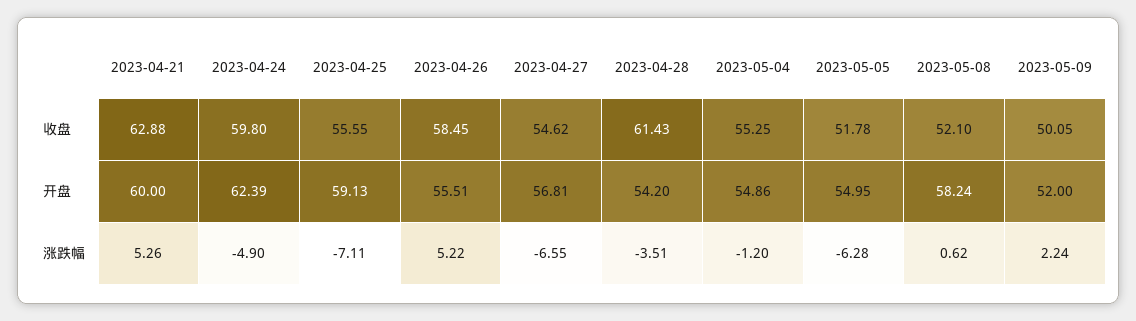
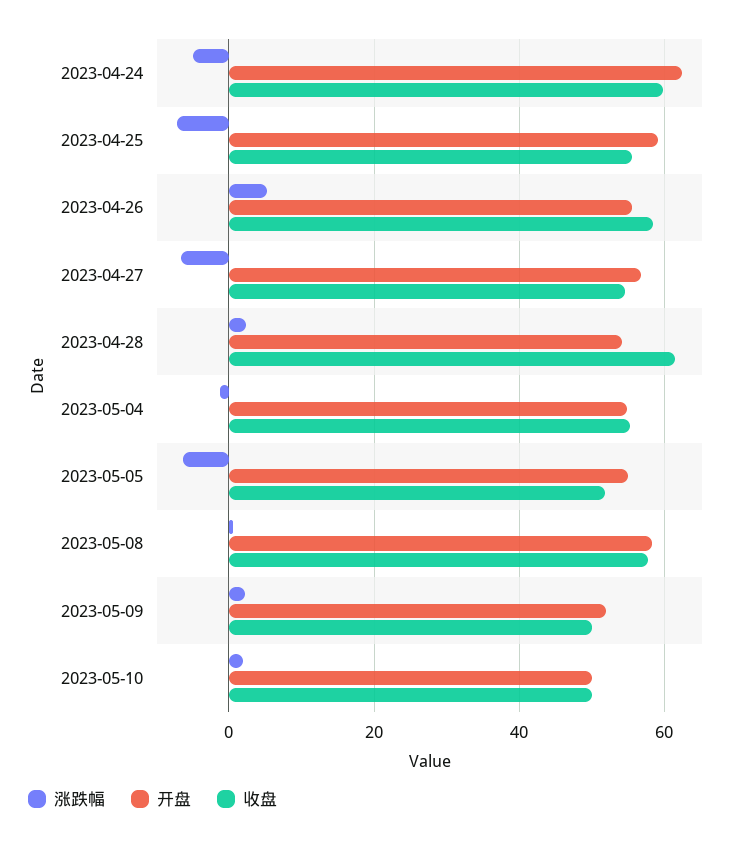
收盘, 2023-04-21: 62.88 -> none
收盘, 2023-05-08: 52.1 -> 58
开盘, 2023-04-21: 60 -> none
涨跌幅, 2023-04-21: 5.26 -> none
涨跌幅, 2023-04-28: -3.51 -> 2
涨跌幅, 2023-05-10: none -> 2
开盘, 2023-05-10: none -> 50
收盘, 2023-05-10: none -> 50

